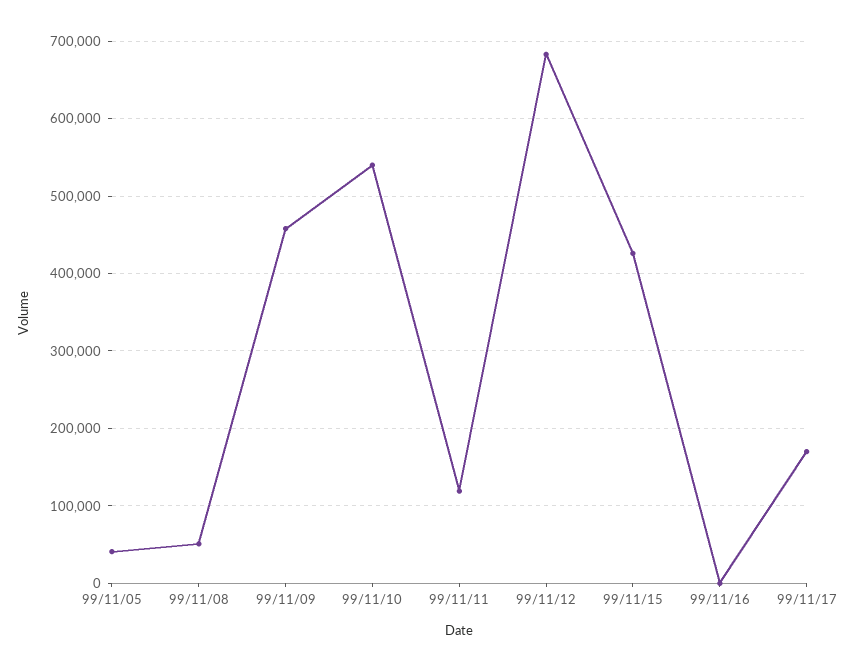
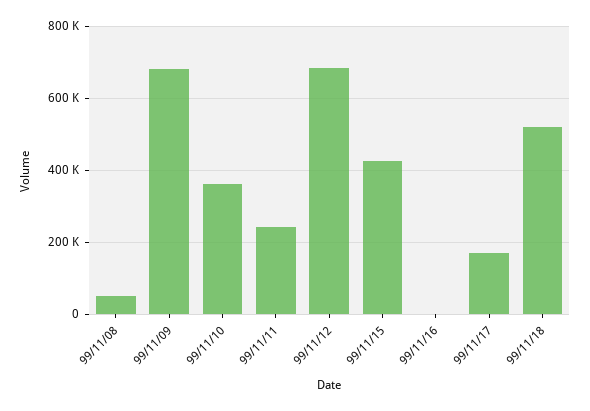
99/11/05: 40000 -> none
99/11/09: 460000 -> 680000
99/11/10: 540000 -> 360000
99/11/11: 120000 -> 240000
99/11/18: none -> 520000

